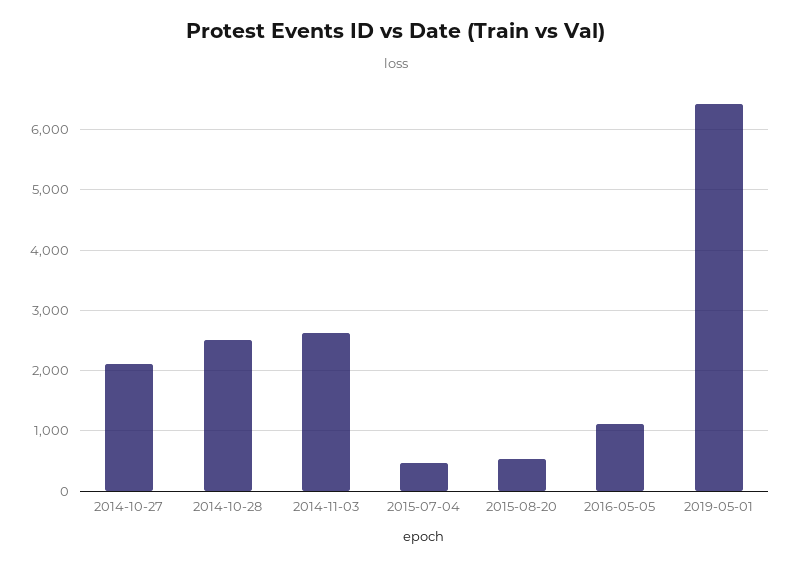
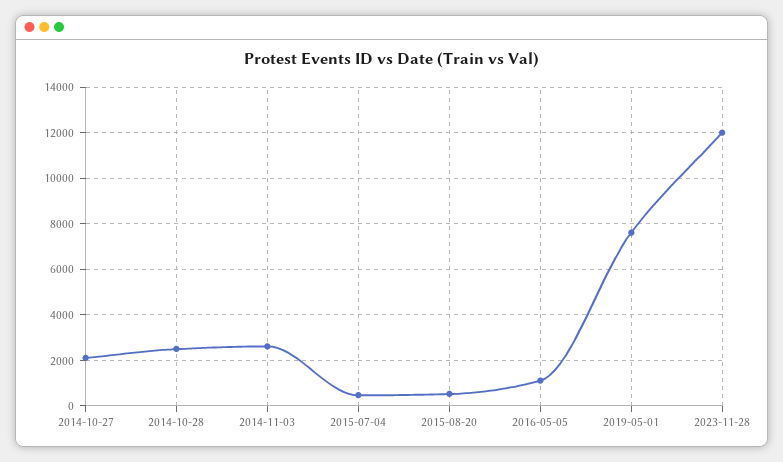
2019-05-01: 6400 -> 7500
2023-11-28: none -> 12000

